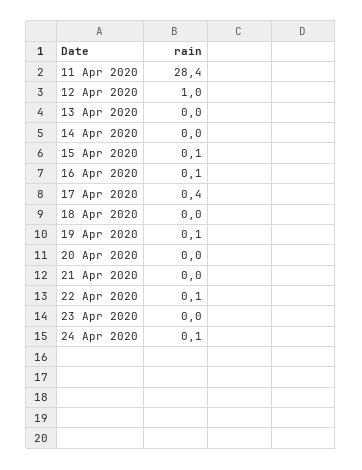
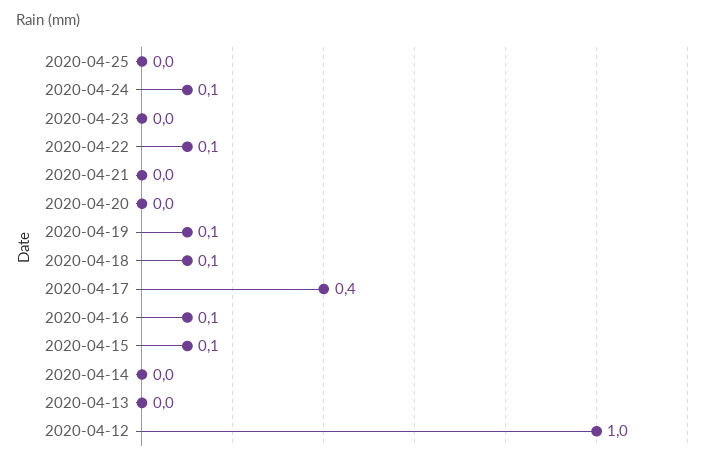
11 Apr 2020: 28.4 -> none
18 Apr 2020: 0 -> 0.1
2020-04-25: none -> 0

